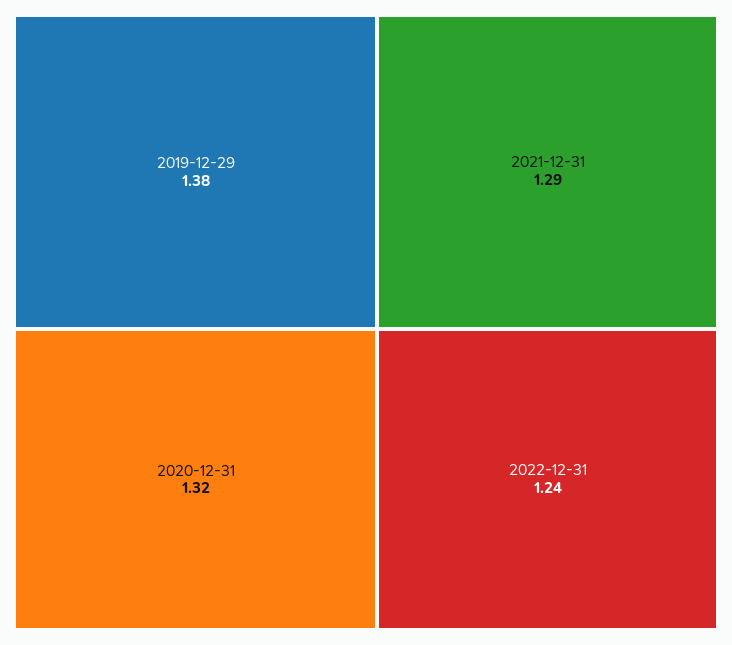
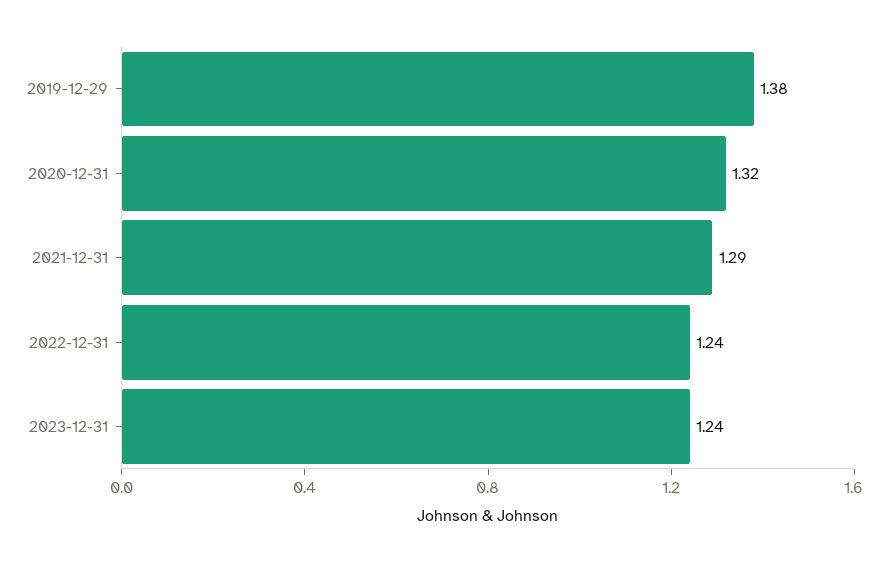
2023-12-31: none -> 1.24

